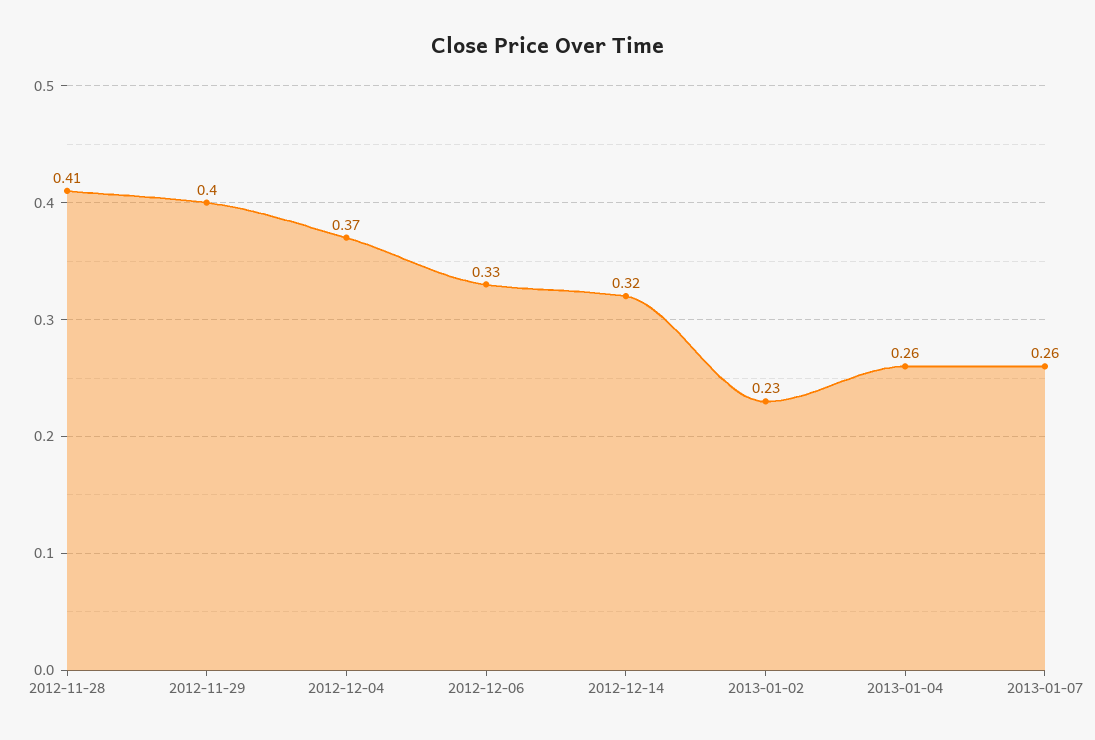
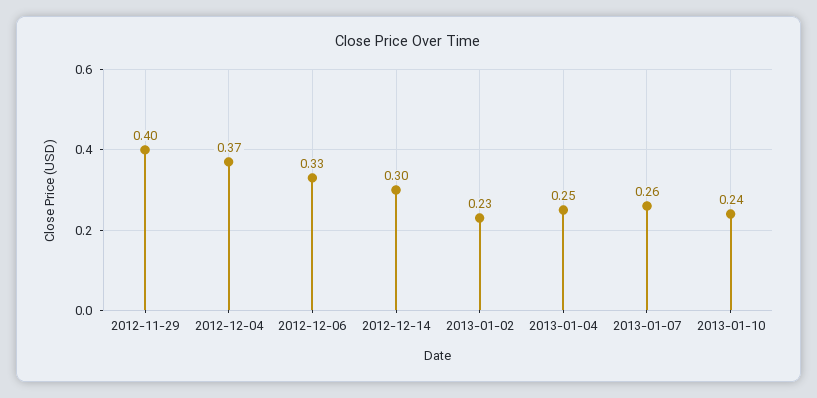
2012-11-28: 0.41 -> none
2012-12-14: 0.32 -> 0.3
2013-01-04: 0.26 -> 0.25
2013-01-10: none -> 0.24

